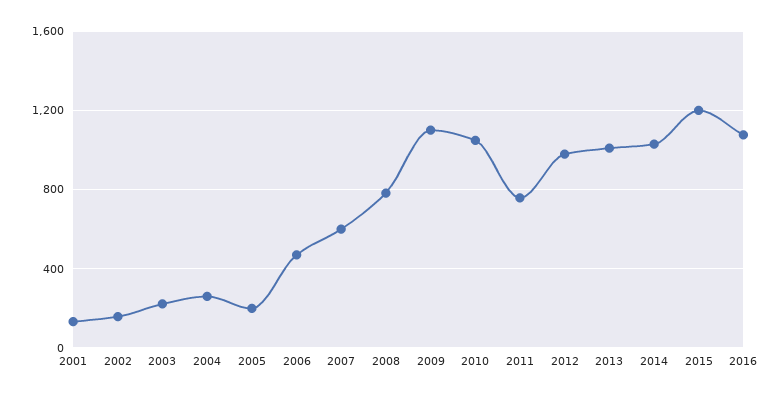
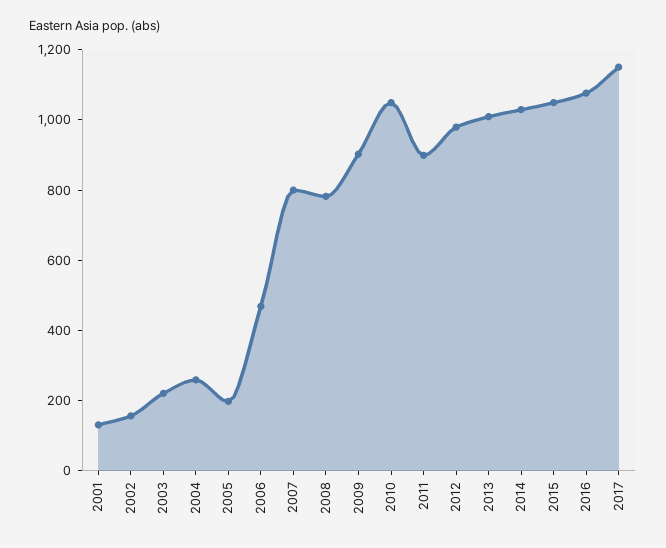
2007: 600 -> 800
2009: 1100 -> 900
2011: 750 -> 900
2015: 1200 -> 1050
2017: none -> 1150

